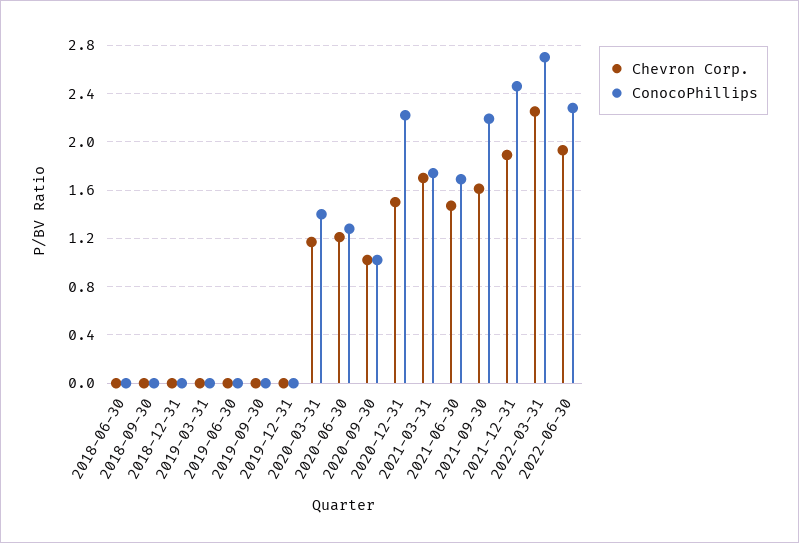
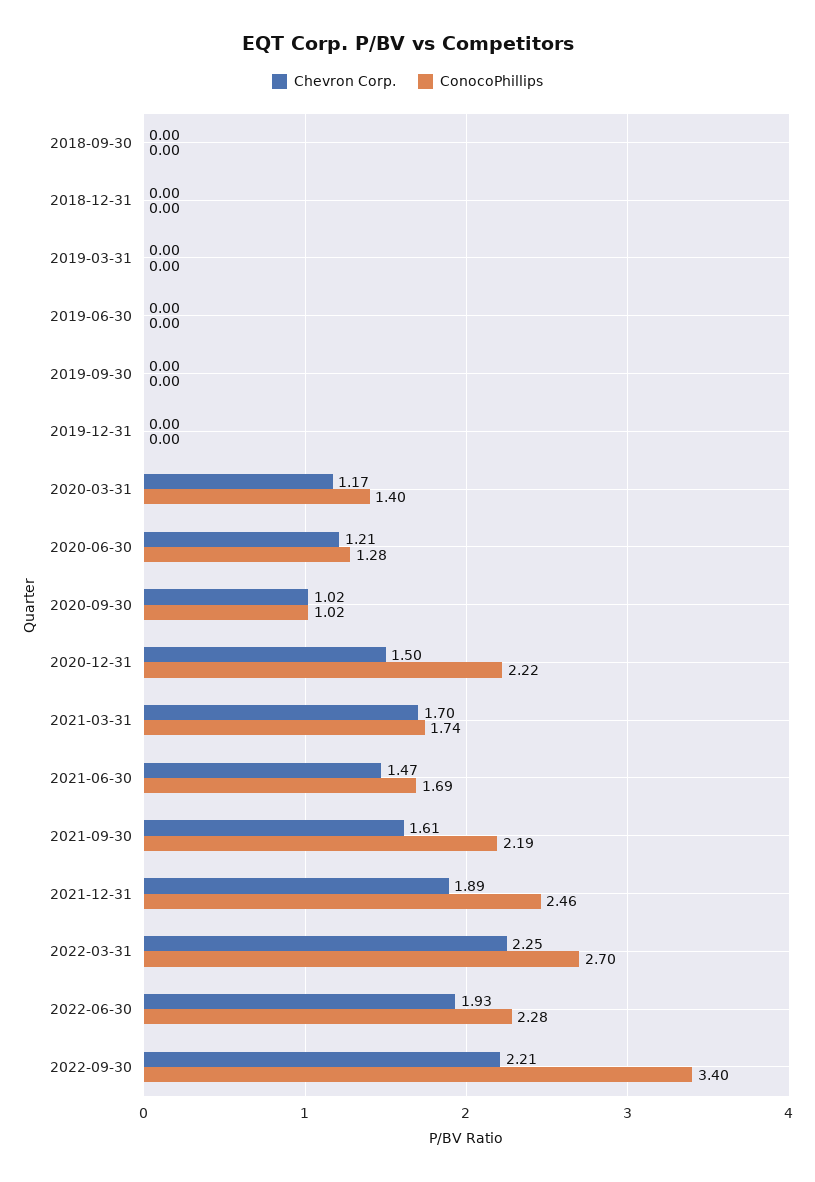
Chevron Corp., 2018-06-30: 0 -> none
ConocoPhillips, 2018-06-30: 0 -> none
Chevron Corp., 2022-09-30: none -> 2.21
ConocoPhillips, 2022-09-30: none -> 3.4

